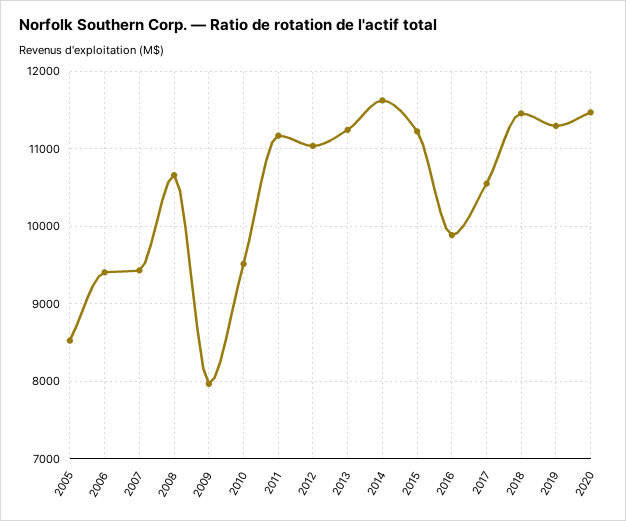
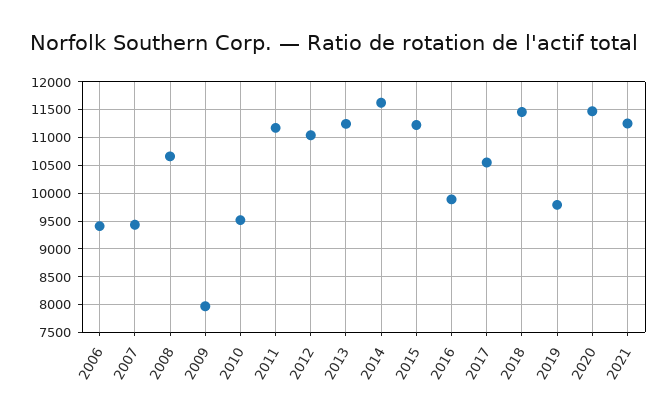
2005: 8500 -> none
2019: 11300 -> 9750
2021: none -> 11250

